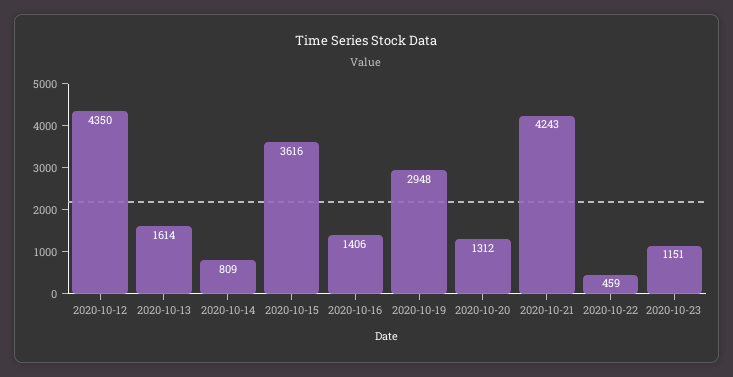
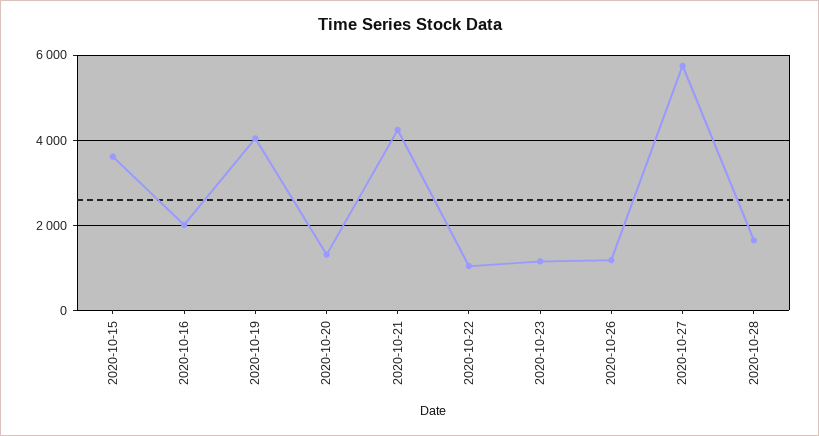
2020-10-12: 4350 -> none
2020-10-13: 1614 -> none
2020-10-14: 809 -> none
2020-10-16: 1406 -> 2000
2020-10-19: 2948 -> 4000
2020-10-22: 459 -> 1000
2020-10-26: none -> 1200
2020-10-27: none -> 5800
2020-10-28: none -> 1600

